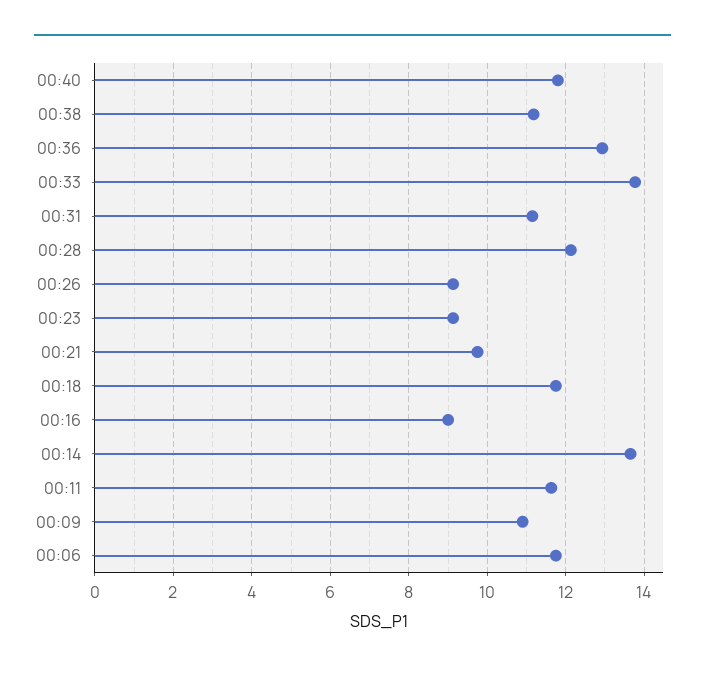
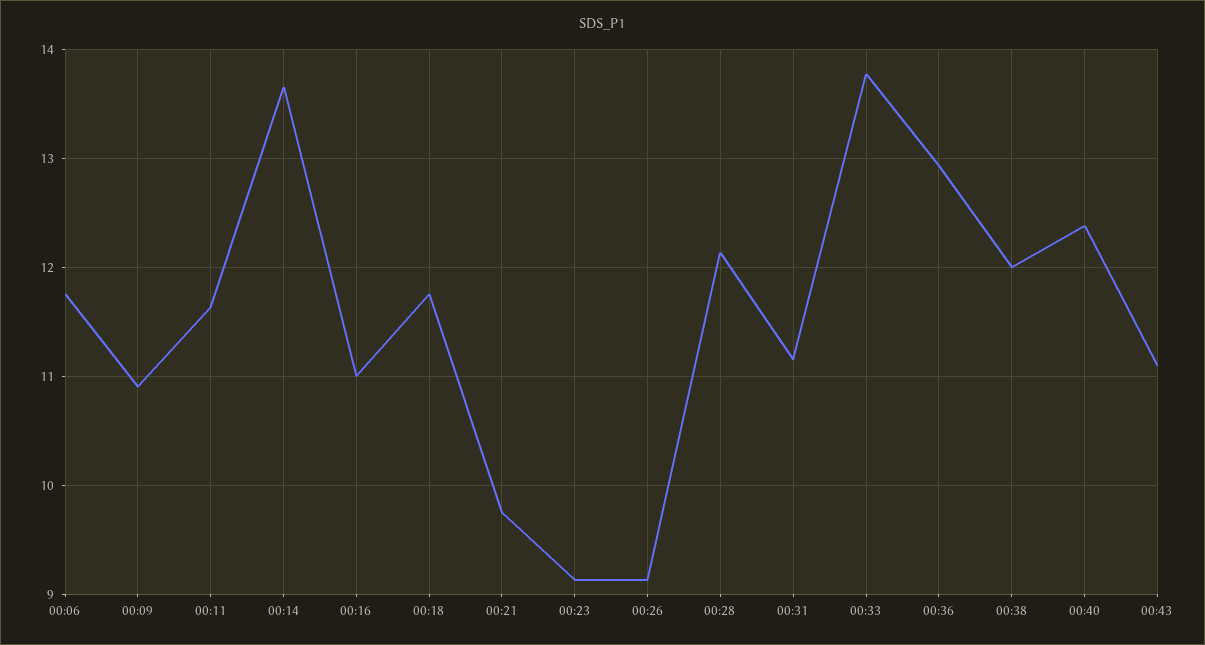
00:40: 11.8 -> 12.4
00:38: 11.2 -> 12
00:16: 9 -> 11
00:43: none -> 11.1

